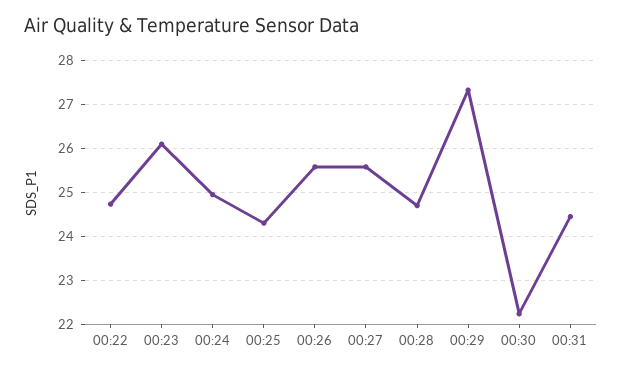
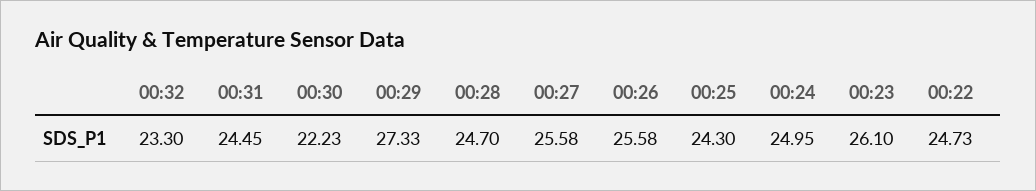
00:32: none -> 23.3

